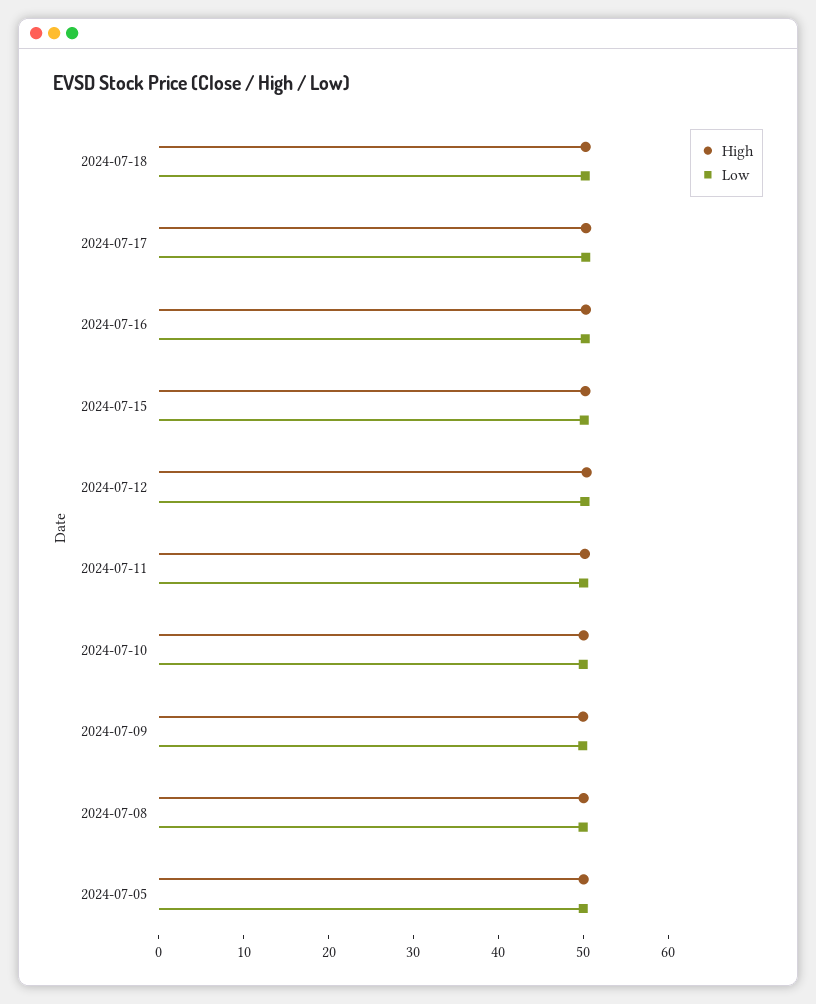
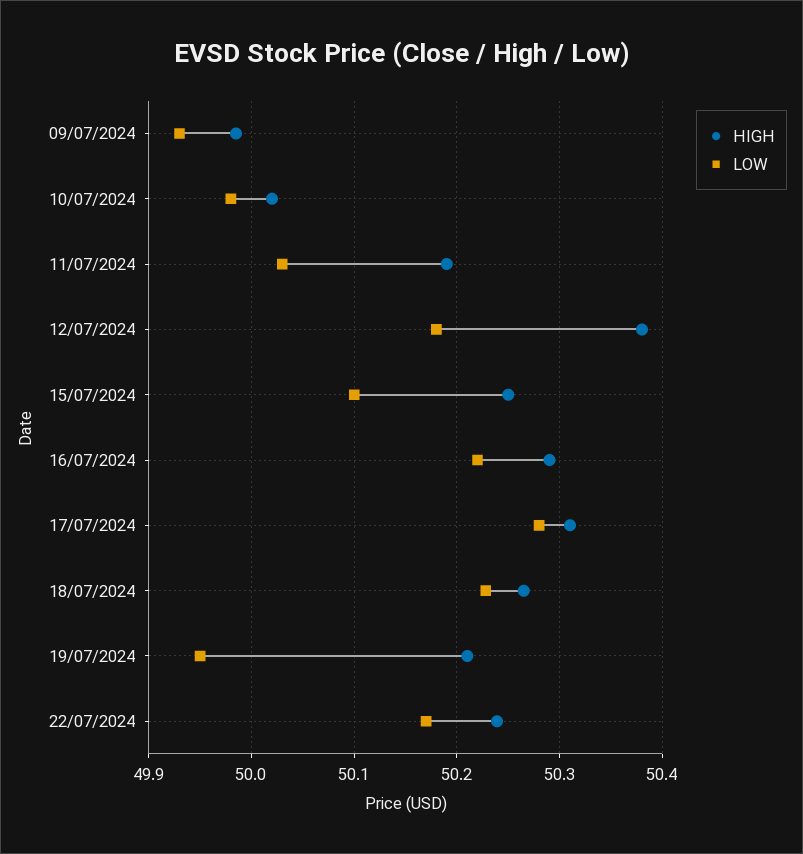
High, 2024-07-08: 50 -> none
Low, 2024-07-08: 50 -> none
High, 2024-07-05: 50 -> none
Low, 2024-07-05: 50 -> none
High, 19/07/2024: none -> 50.21
Low, 19/07/2024: none -> 49.95
High, 22/07/2024: none -> 50.24
Low, 22/07/2024: none -> 50.17

